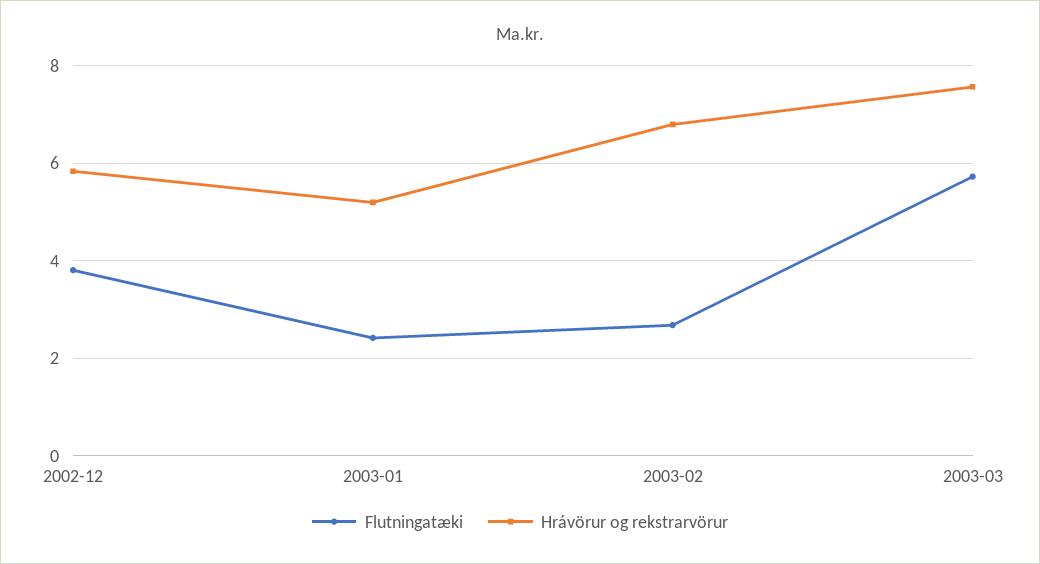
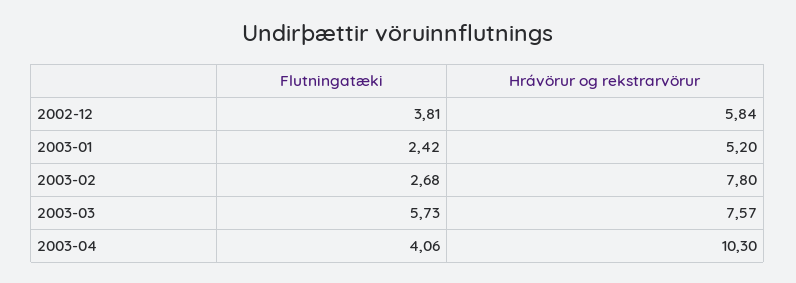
Hrávörur og rekstrarvörur, 2003-02: 6.8 -> 7.8
Flutningatæki, 2003-04: none -> 4.06
Hrávörur og rekstrarvörur, 2003-04: none -> 10.3

